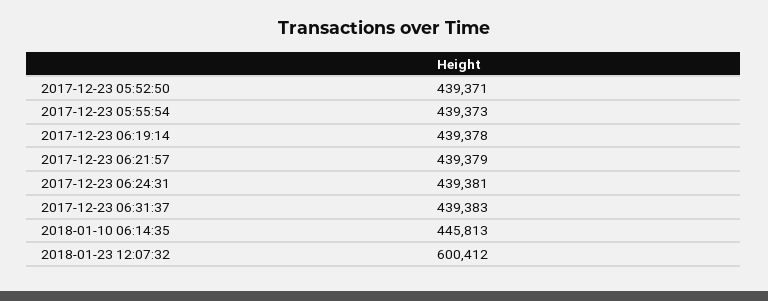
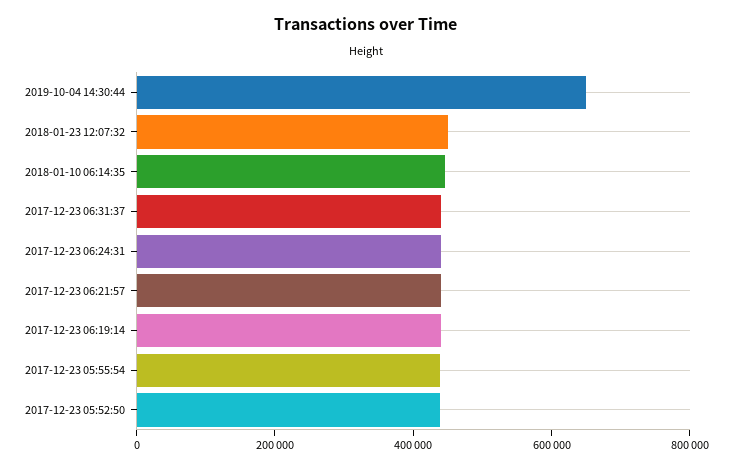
2018-01-23 12:07:32: 600412 -> 450000
2019-10-04 14:30:44: none -> 650000

